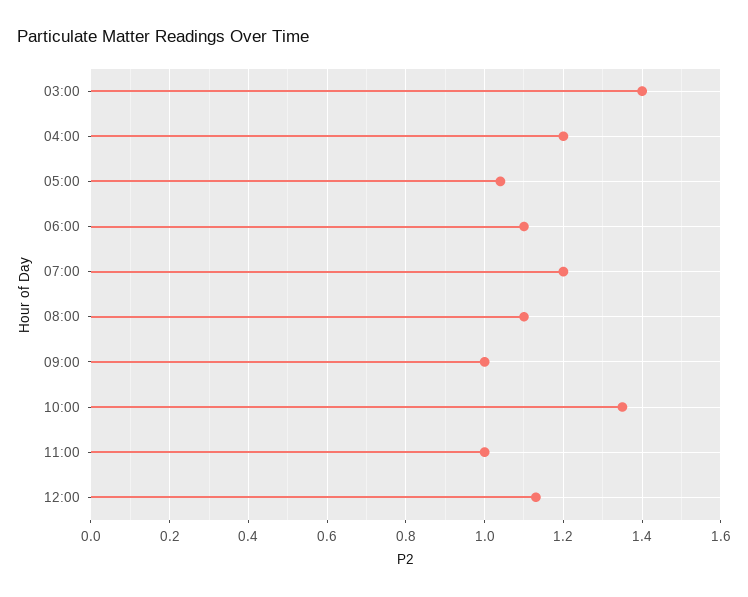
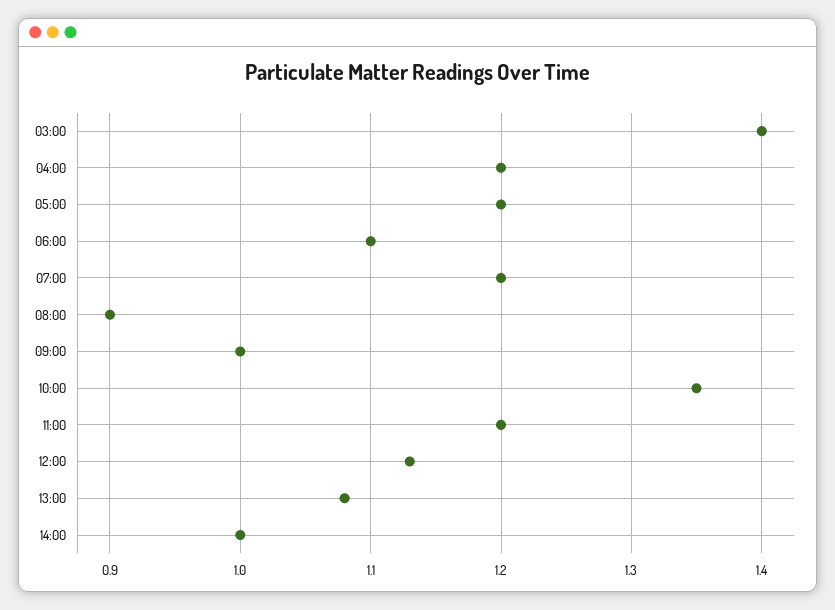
05:00: 1.05 -> 1.2
08:00: 1.1 -> 0.9
11:00: 1 -> 1.2
13:00: none -> 1.08
14:00: none -> 1

